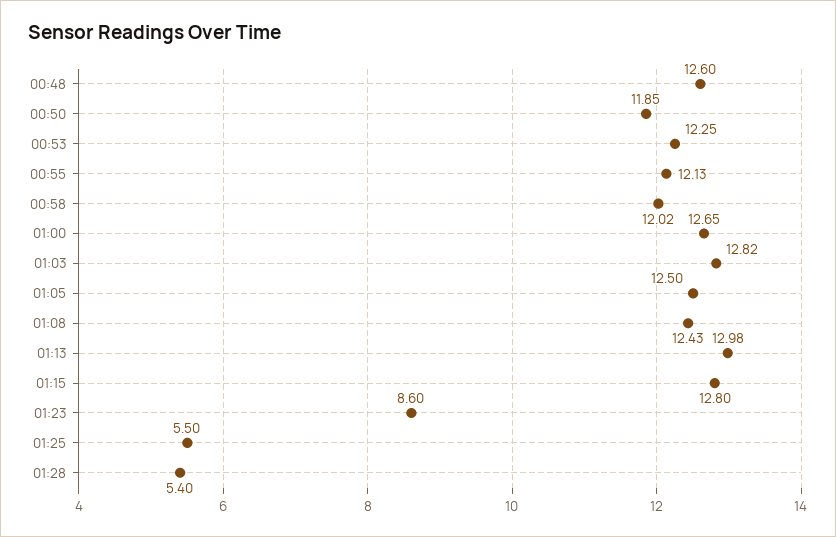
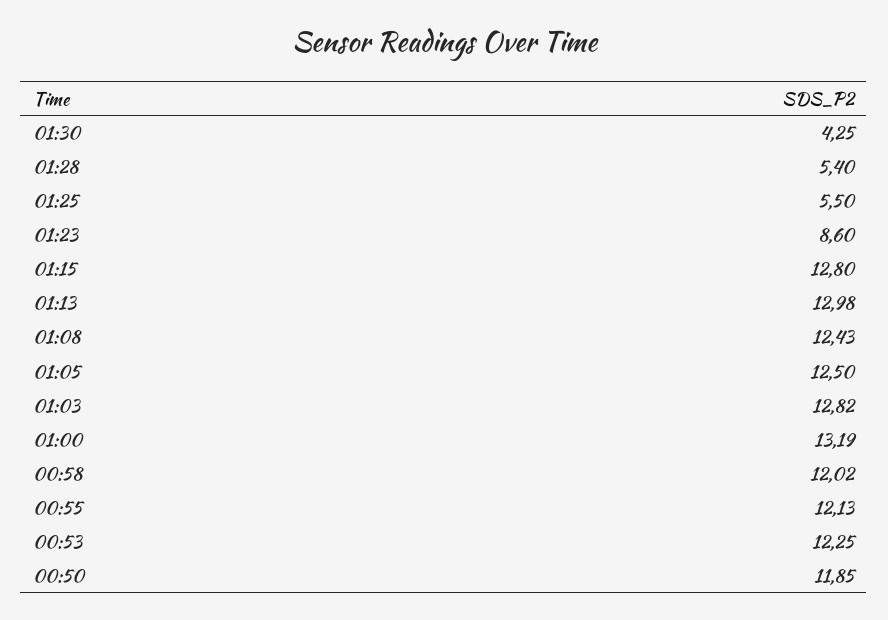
00:48: 12.6 -> none
01:00: 12.65 -> 13.19
01:30: none -> 4.25

